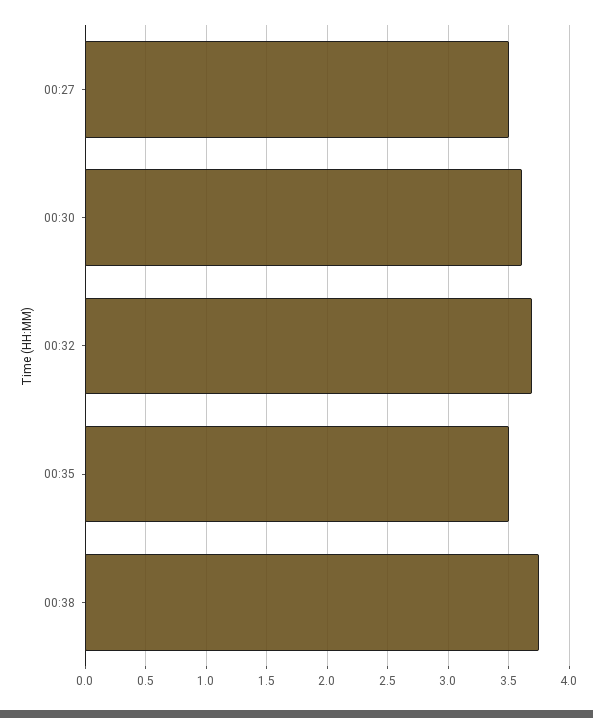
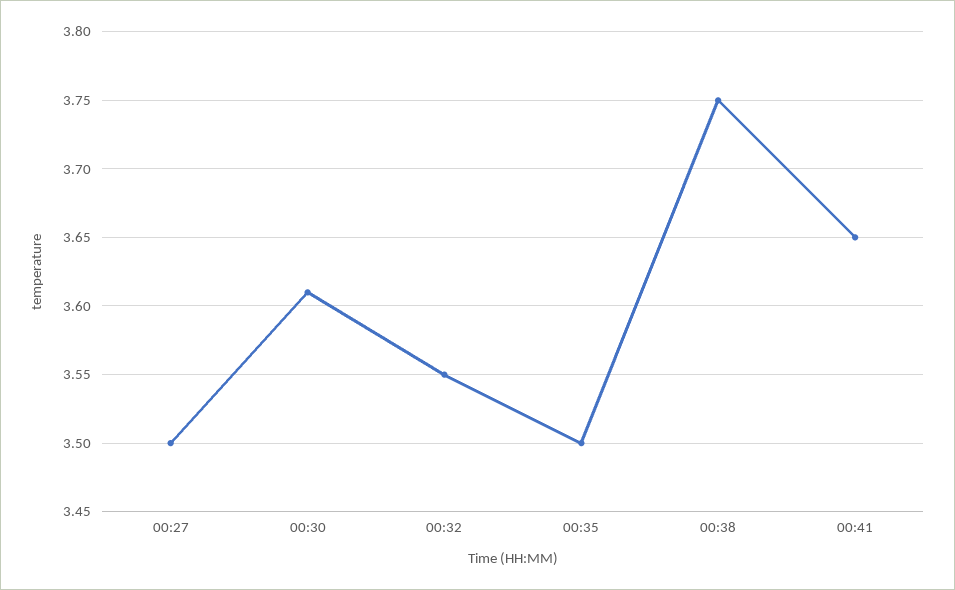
00:32: 3.7 -> 3.55
00:41: none -> 3.65

